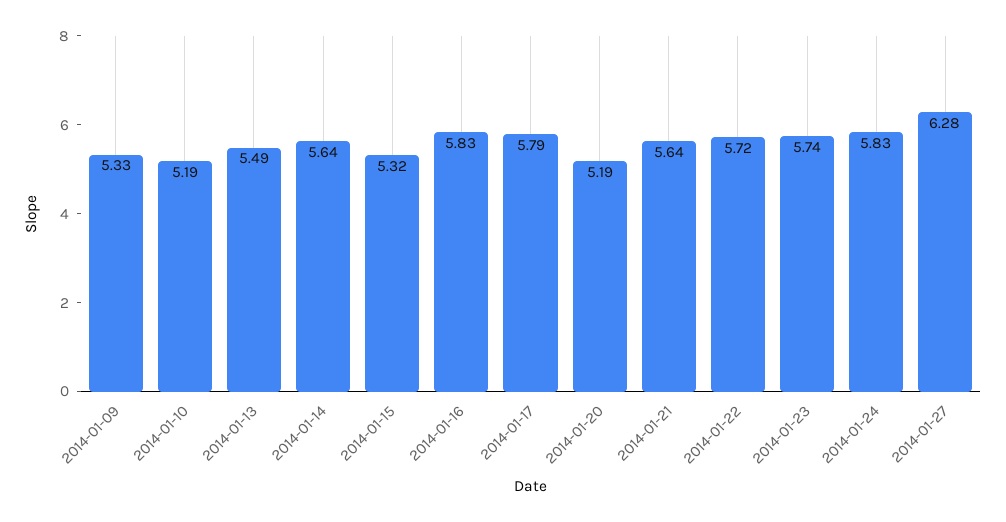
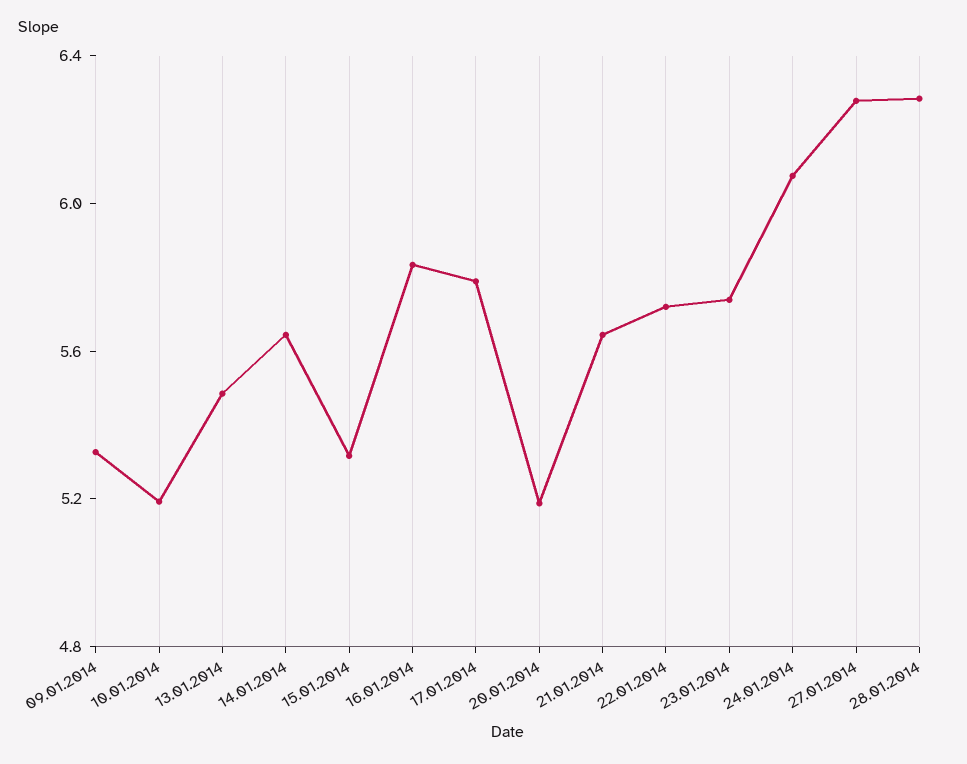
2014-01-24: 5.83 -> 6.1
28.01.2014: none -> 6.3

